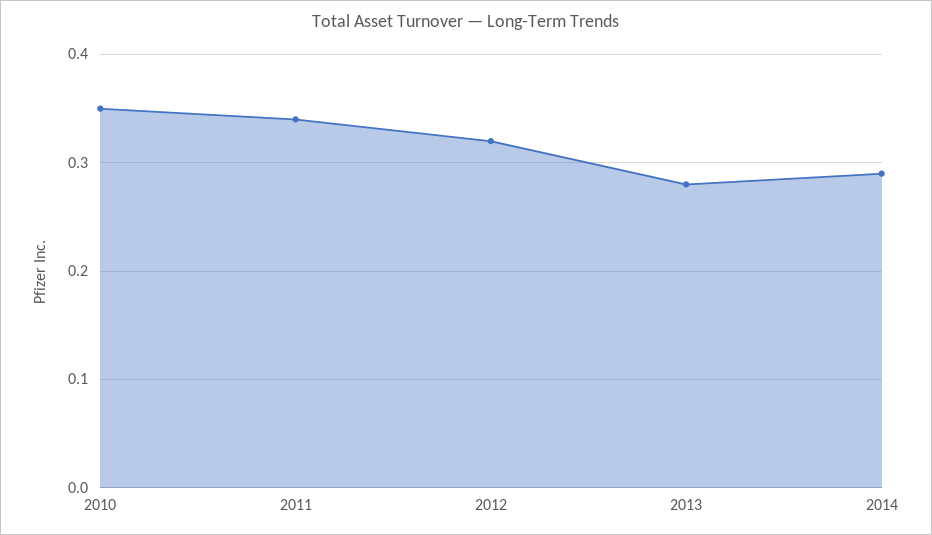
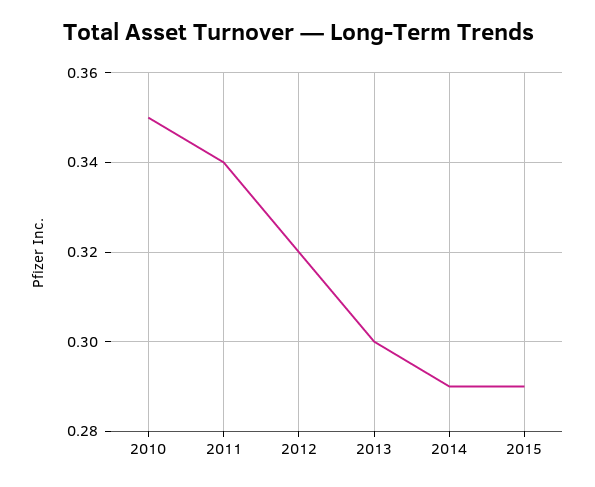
2013: 0.28 -> 0.3
2015: none -> 0.29

